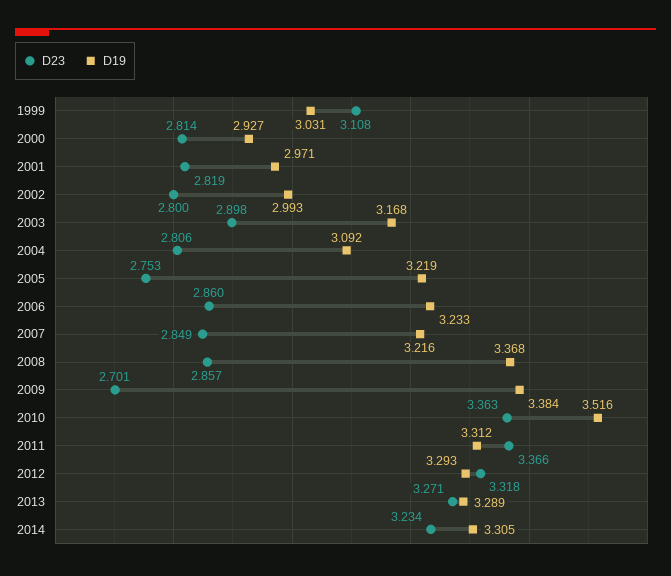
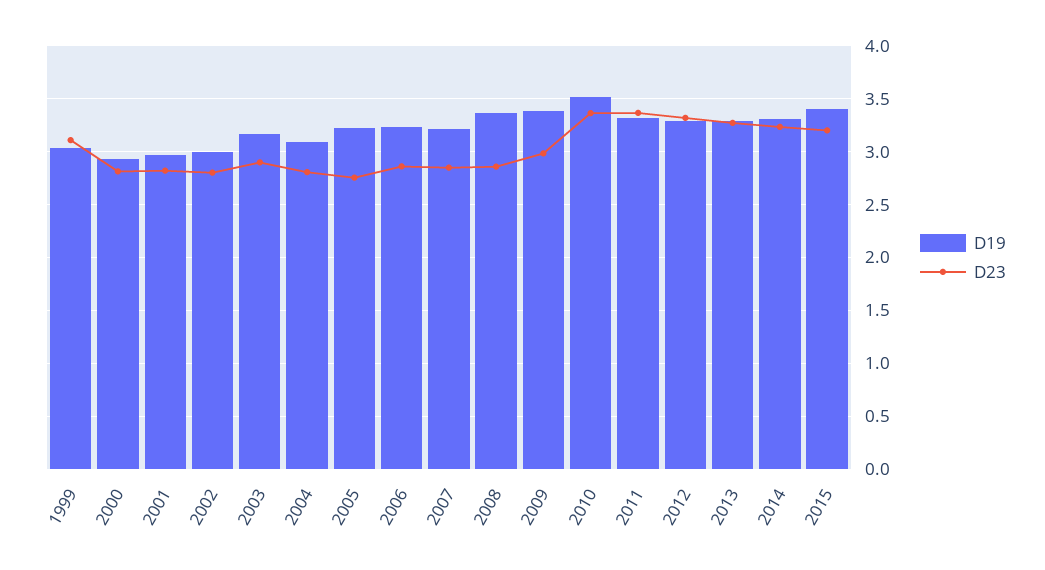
D23, 2009: 2.701 -> 3
D19, 2015: none -> 3.4
D23, 2015: none -> 3.2

